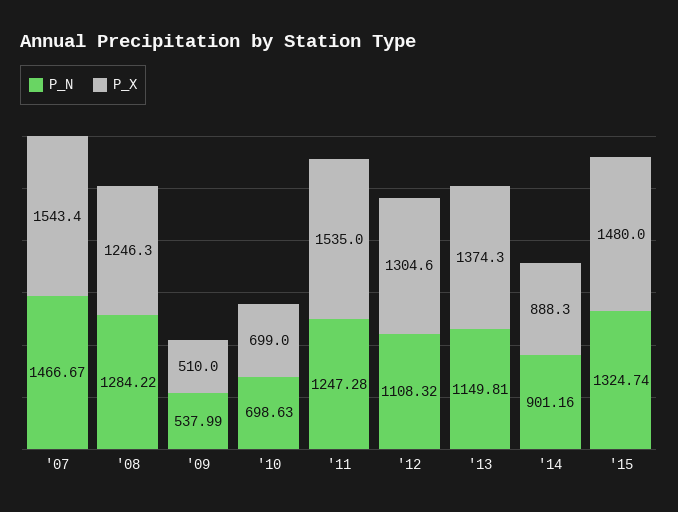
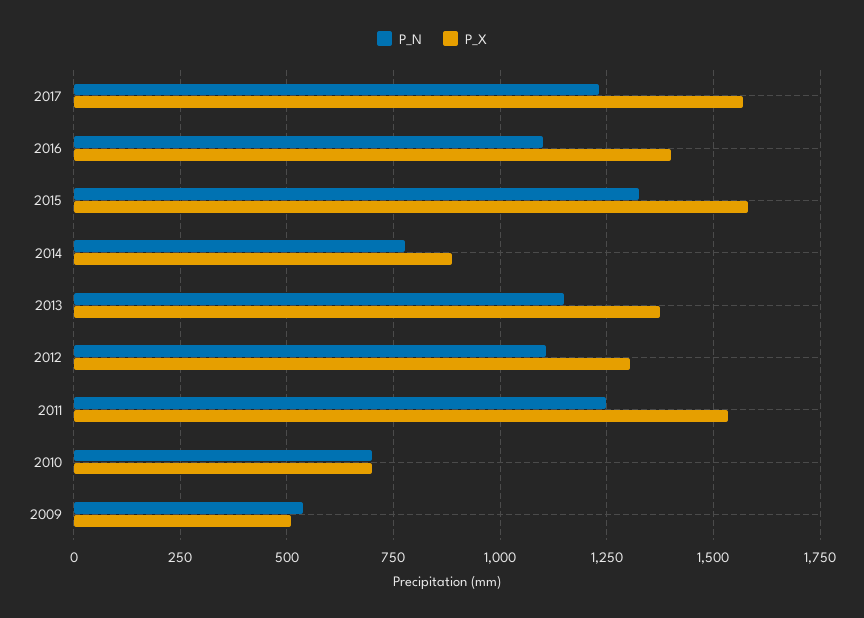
P_N, '07: 1466.67 -> none
P_X, '07: 1543.4 -> none
P_N, '08: 1284.22 -> none
P_X, '08: 1246.3 -> none
P_N, '14: 901.16 -> 775
P_X, '15: 1480 -> 1575
P_N, 2017: none -> 1225
P_X, 2017: none -> 1575
P_N, 2016: none -> 1100
P_X, 2016: none -> 1400

